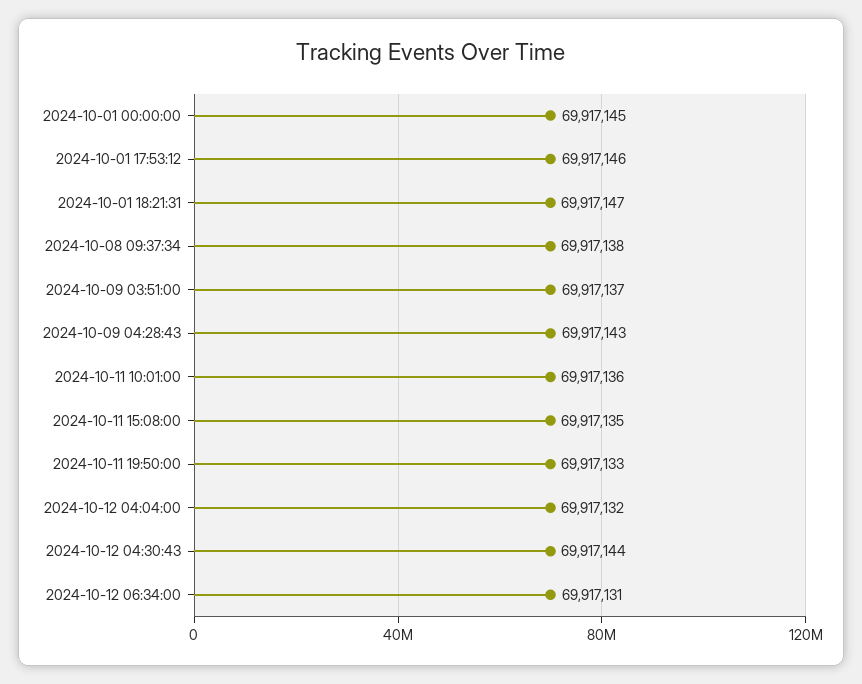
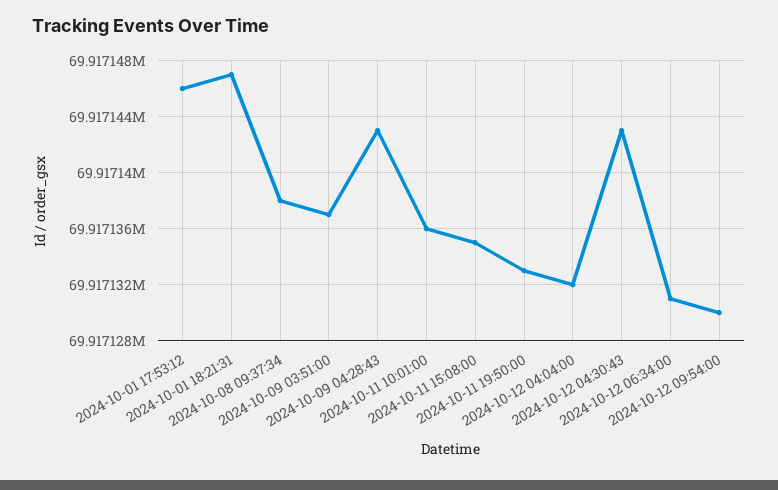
2024-10-01 00:00:00: 69917145 -> none
2024-10-12 04:30:43: 69917144 -> 69917143
2024-10-12 09:54:00: none -> 69917130

